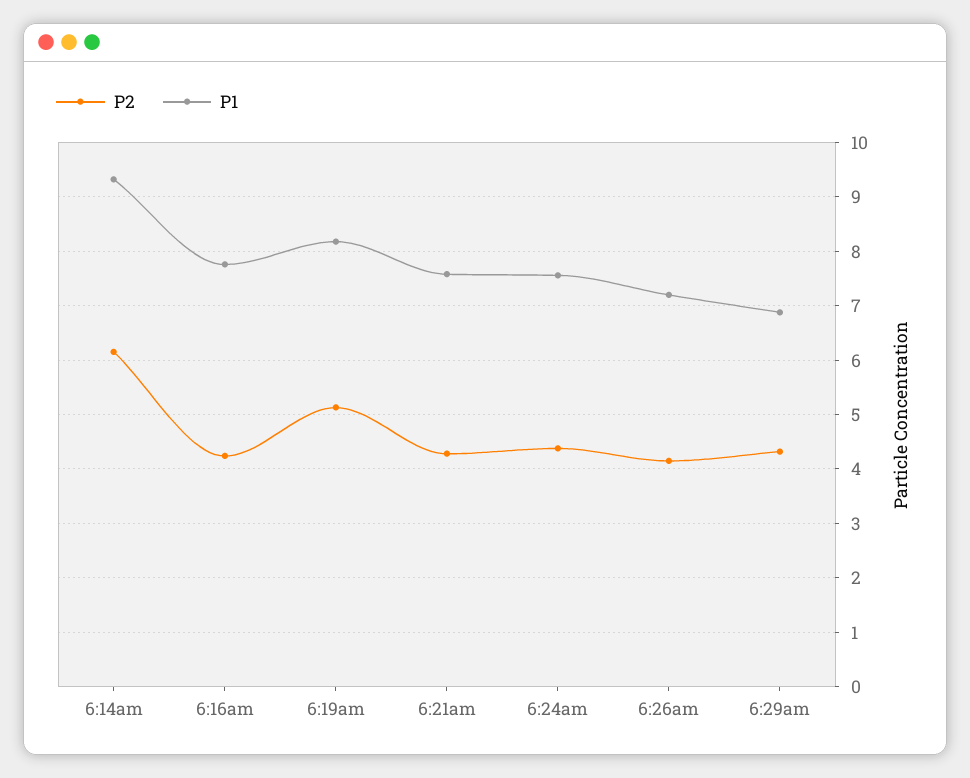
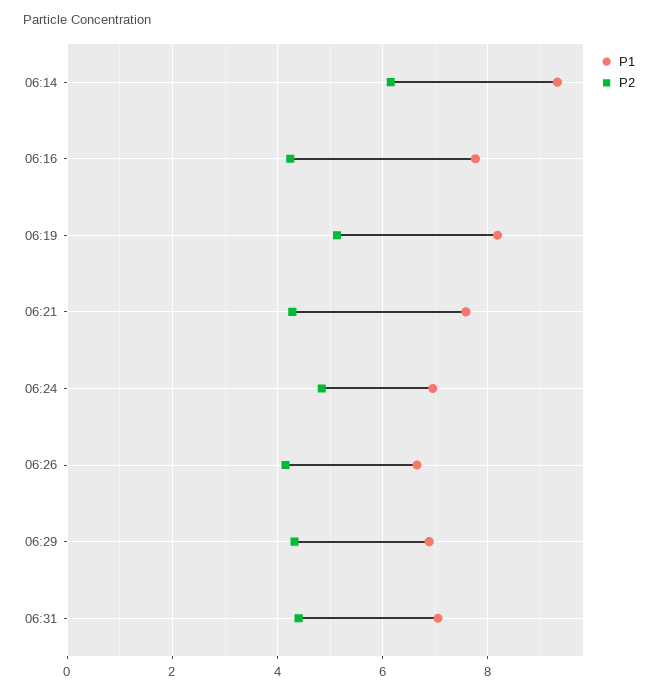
P2, 6:24am: 4.4 -> 4.8
P1, 6:24am: 7.6 -> 7
P1, 6:26am: 7.2 -> 6.6
P1, 06:31: none -> 7
P2, 06:31: none -> 4.4

